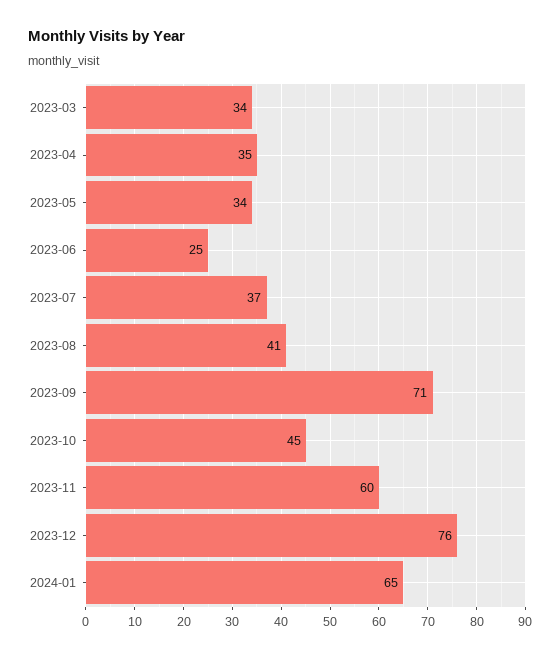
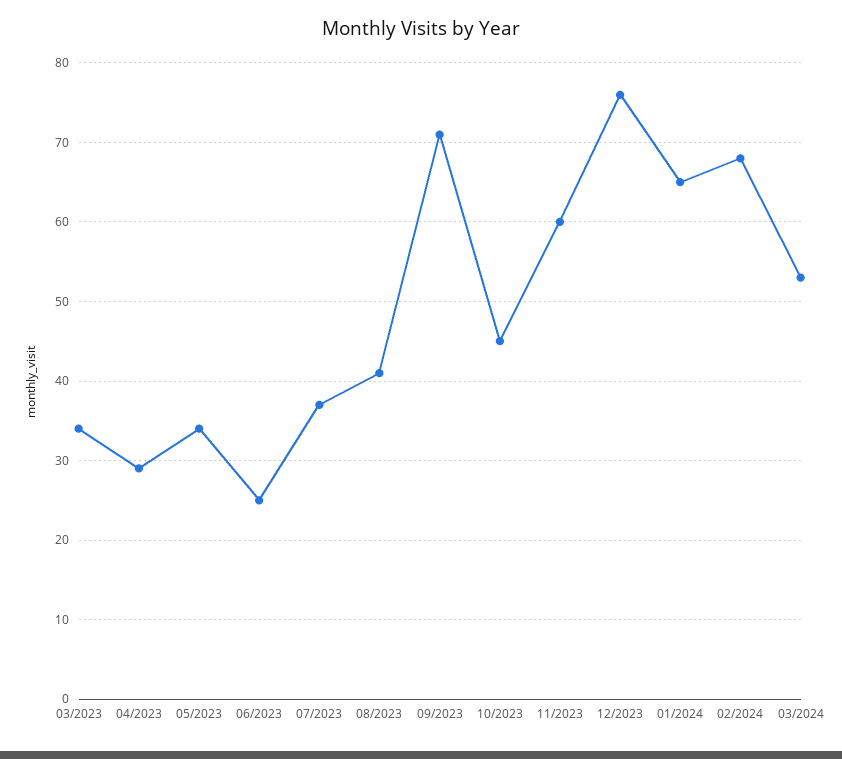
2023-04: 35 -> 29
02/2024: none -> 68
03/2024: none -> 53

